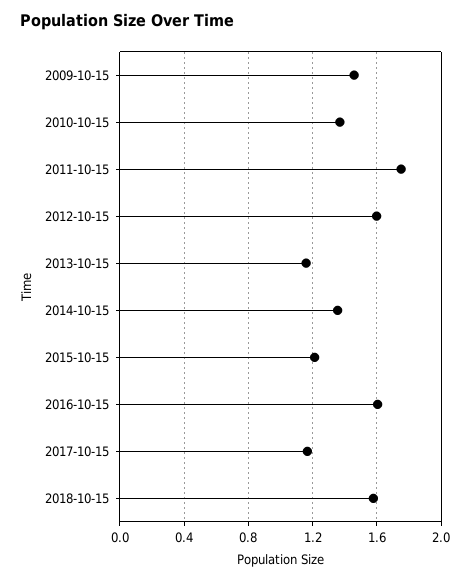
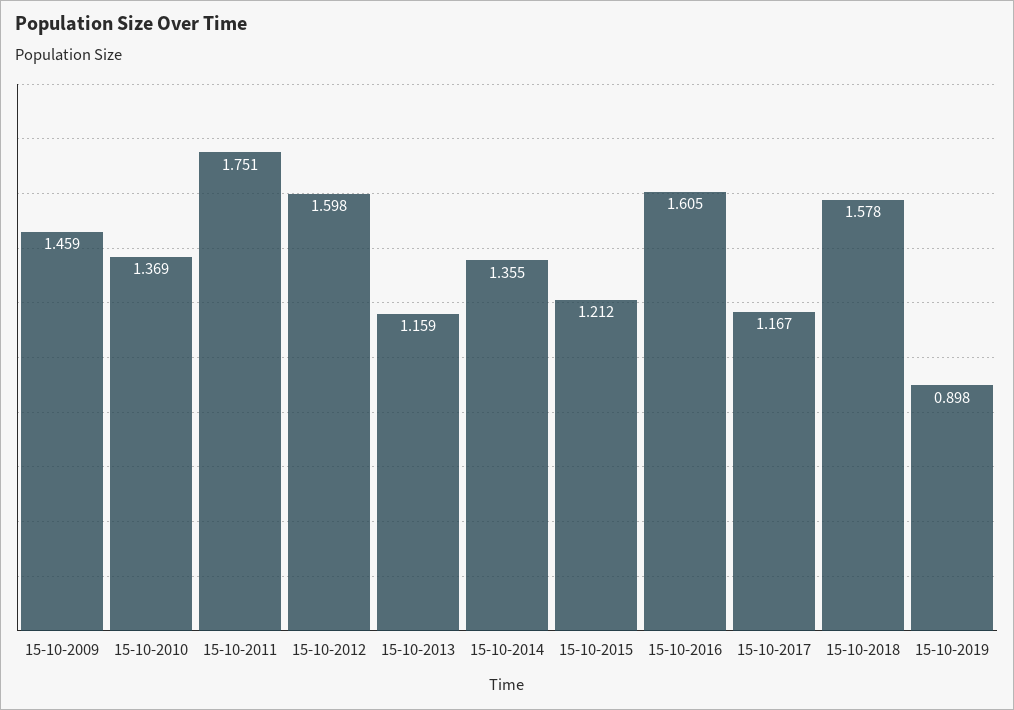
15-10-2019: none -> 0.898

